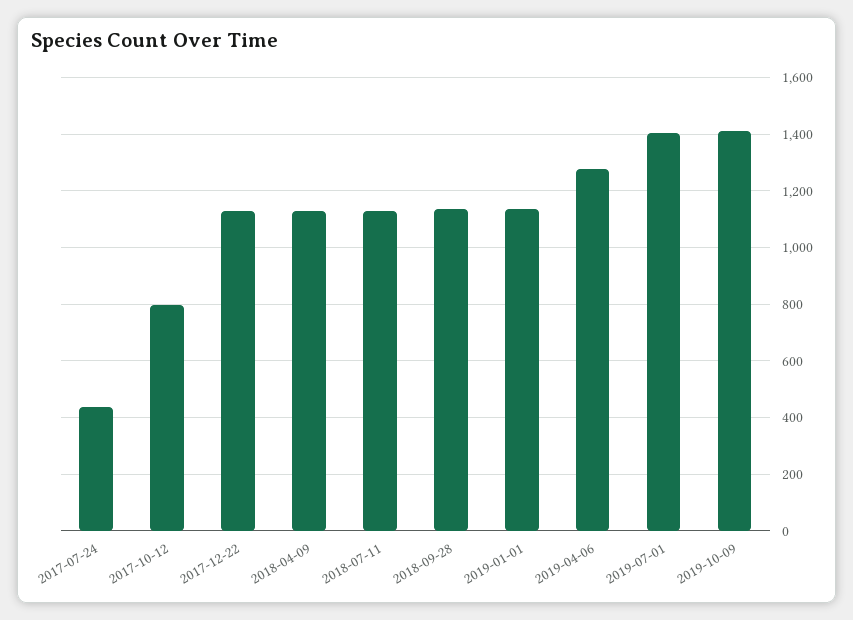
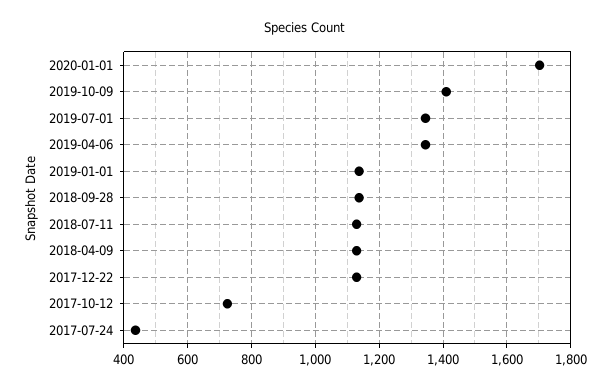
2017-10-12: 800 -> 720
2019-04-06: 1275 -> 1340
2019-07-01: 1400 -> 1340
2020-01-01: none -> 1700

